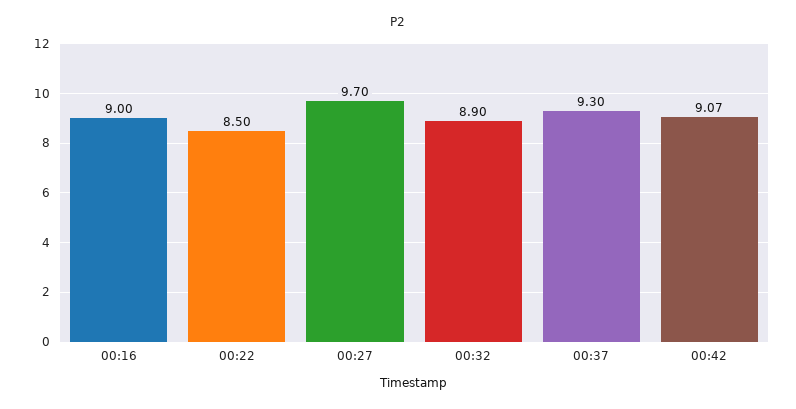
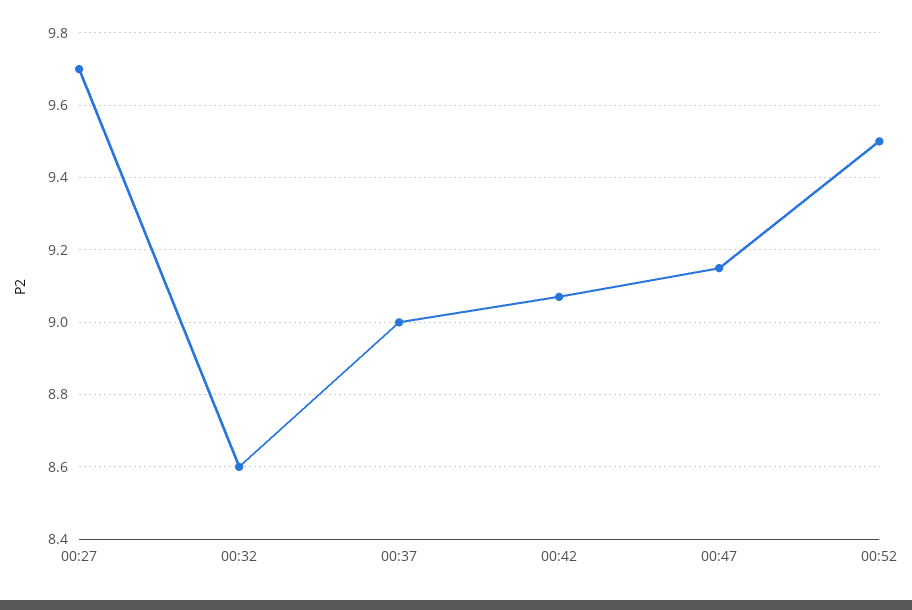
00:16: 9 -> none
00:22: 8.5 -> none
00:32: 8.9 -> 8.6
00:37: 9.3 -> 9
00:47: none -> 9.15
00:52: none -> 9.5

